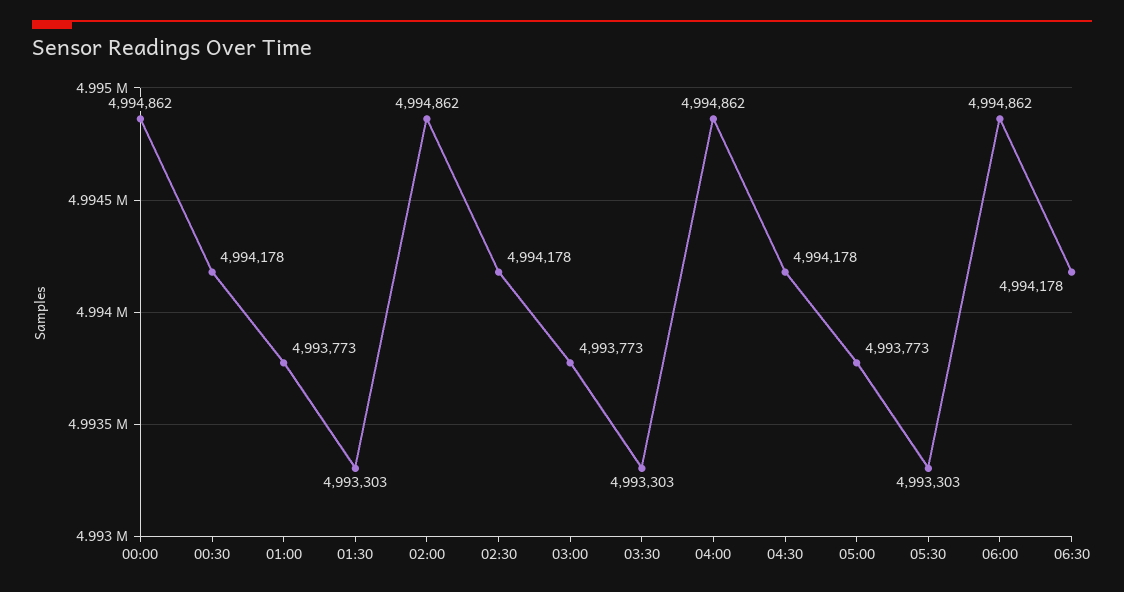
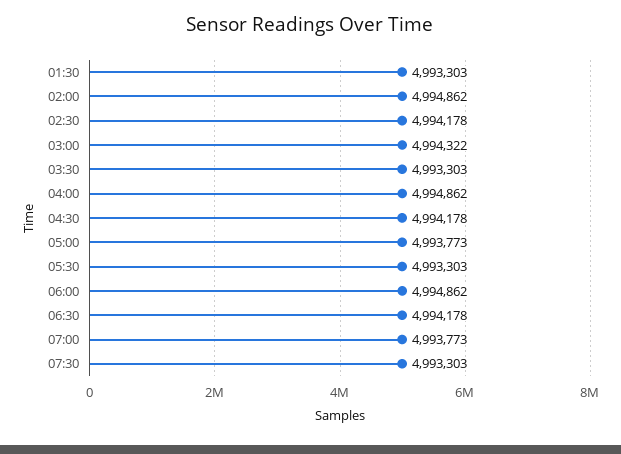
00:00: 4994862 -> none
00:30: 4994178 -> none
01:00: 4993773 -> none
03:00: 4993773 -> 4994322
07:00: none -> 4993773
07:30: none -> 4993303

